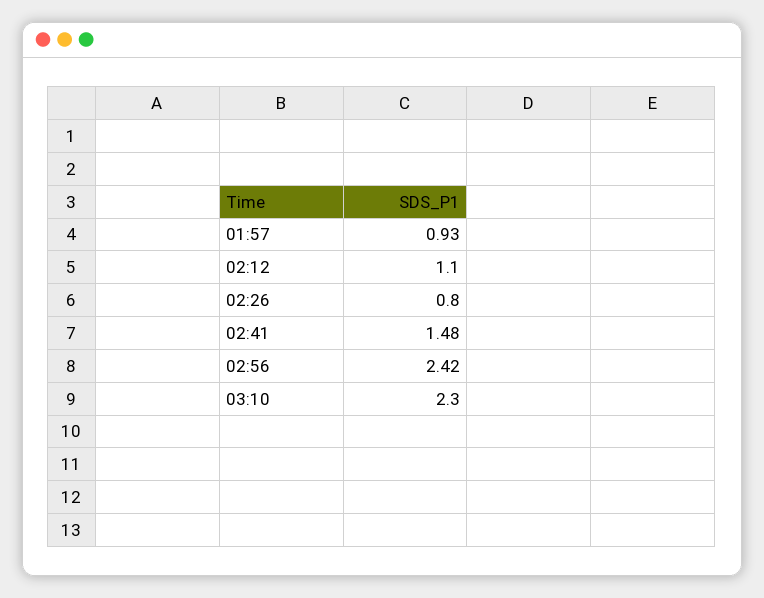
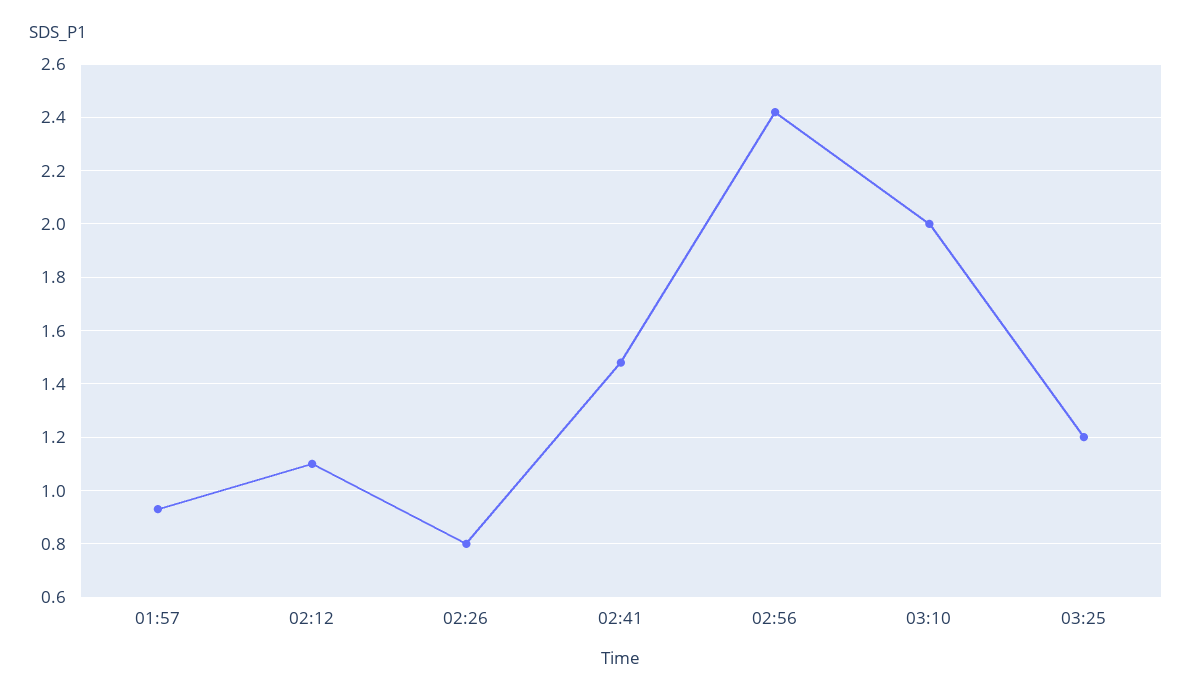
03:10: 2.3 -> 2
03:25: none -> 1.2

